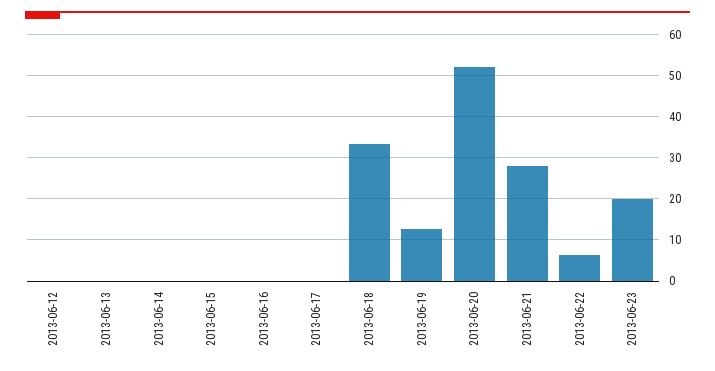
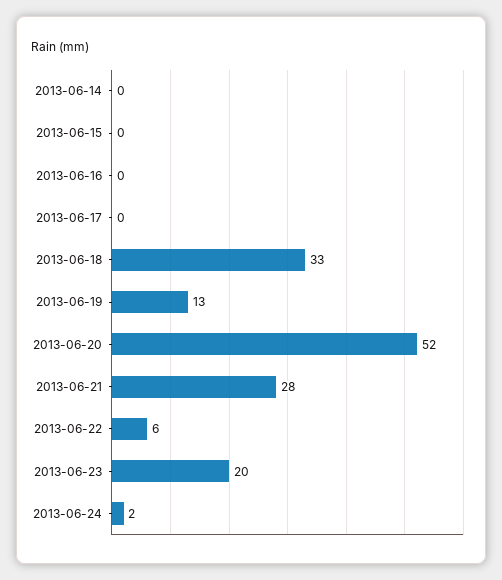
2013-06-12: 0 -> none
2013-06-13: 0 -> none
2013-06-24: none -> 2

